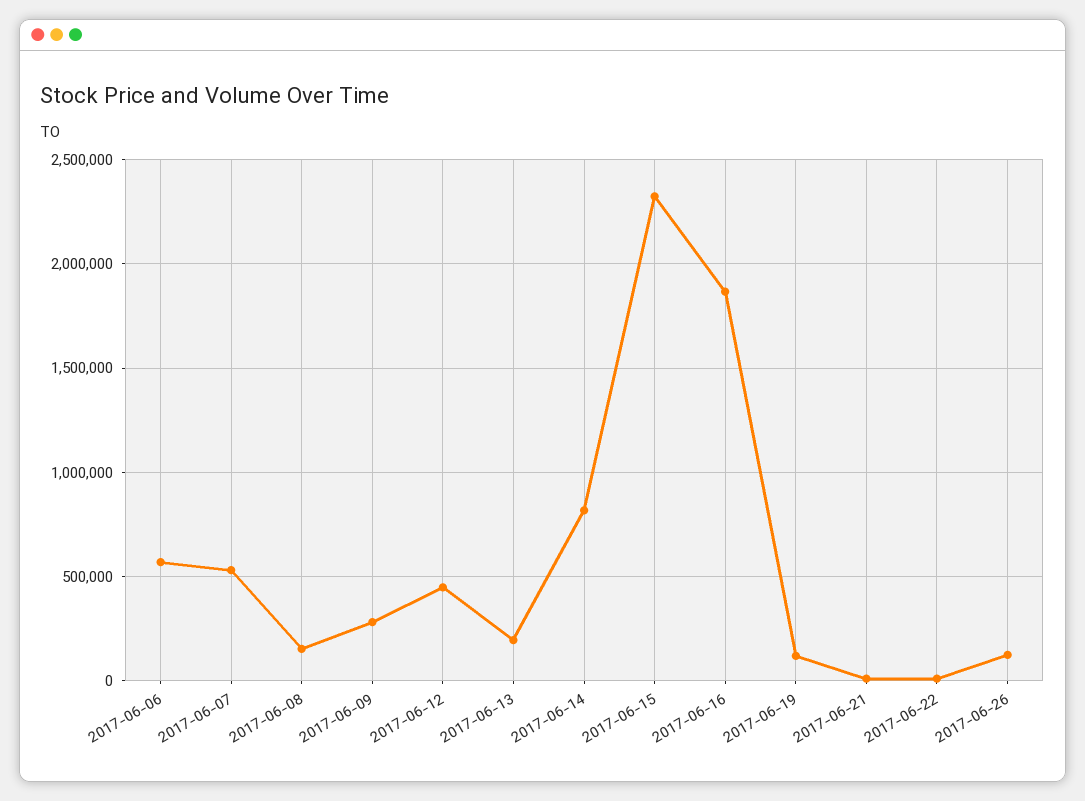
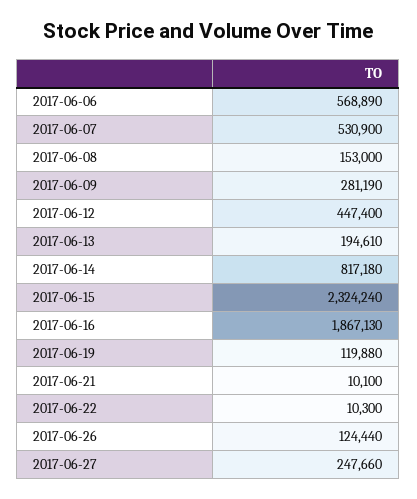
2017-06-27: none -> 247660

